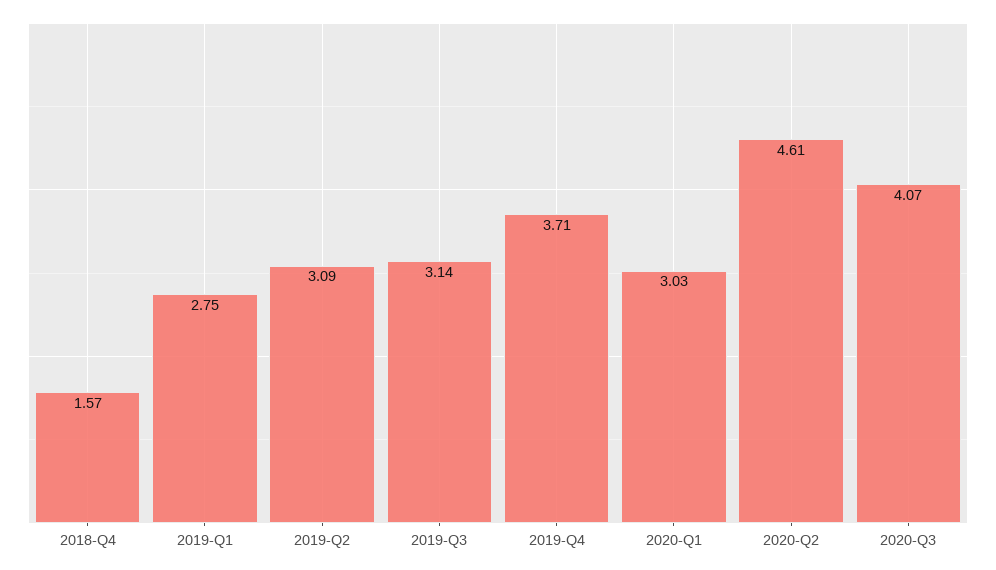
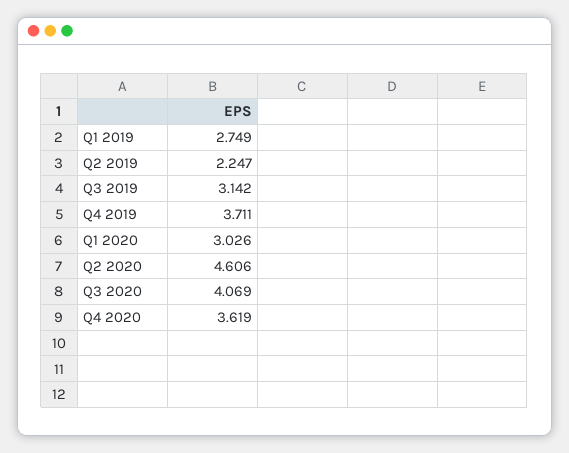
2018-Q4: 1.57 -> none
2019-Q2: 3.09 -> 2.247
Q4 2020: none -> 3.619

